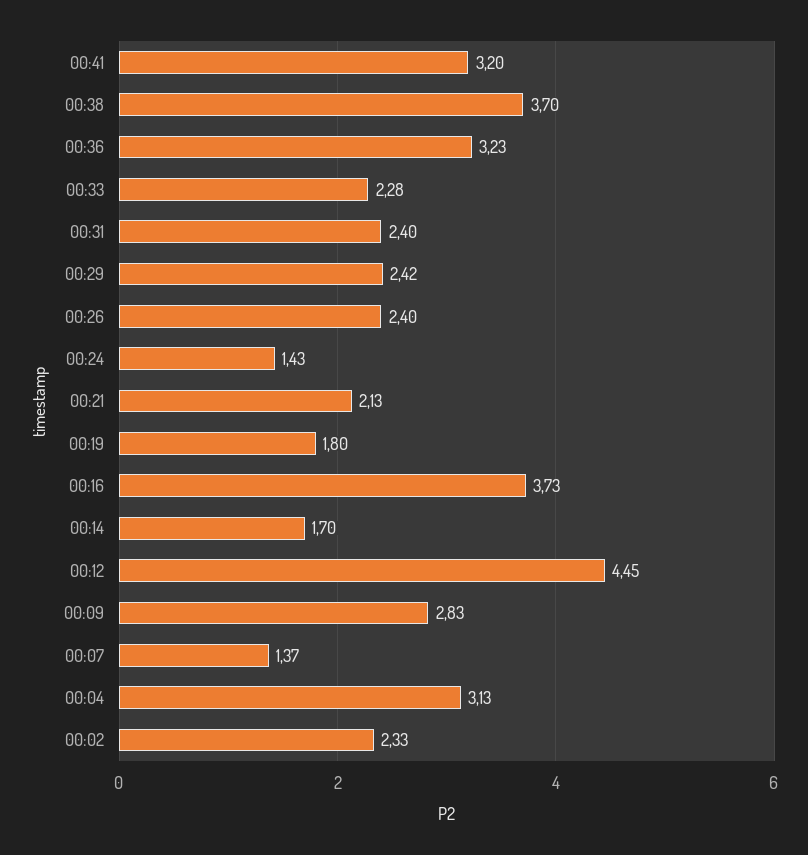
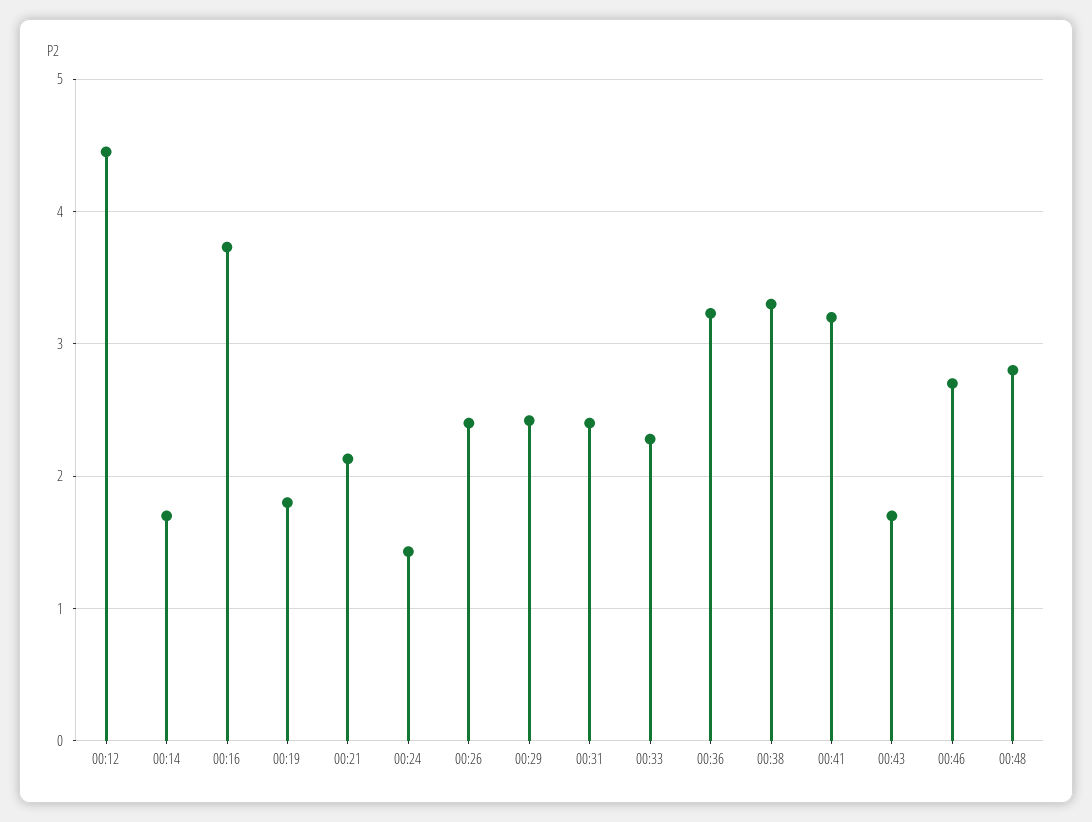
00:38: 3.7 -> 3.3
00:09: 2.83 -> none
00:07: 1.37 -> none
00:04: 3.13 -> none
00:02: 2.33 -> none
00:43: none -> 1.7
00:46: none -> 2.7
00:48: none -> 2.8

